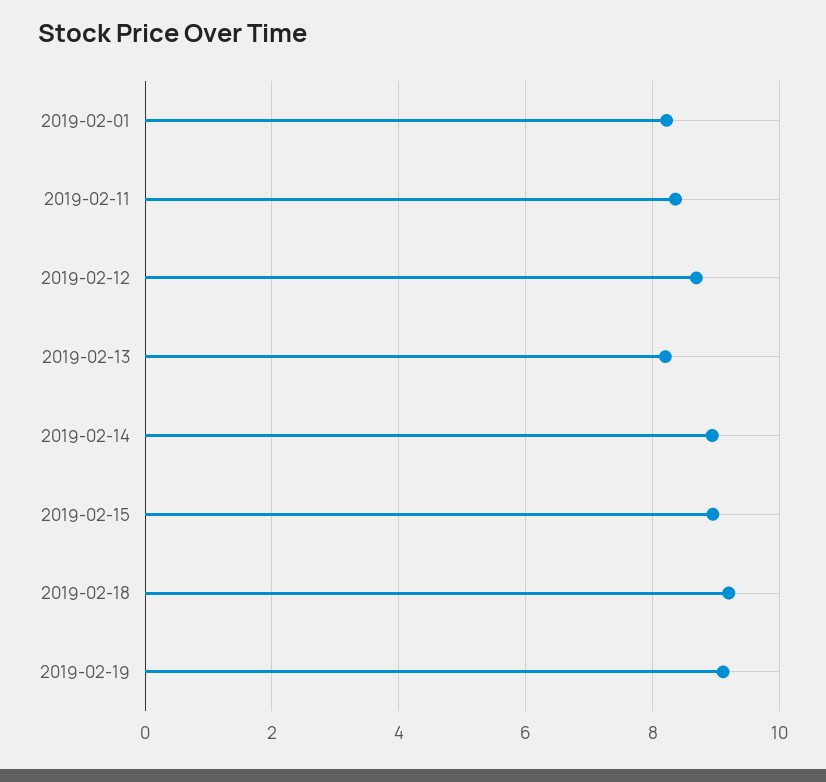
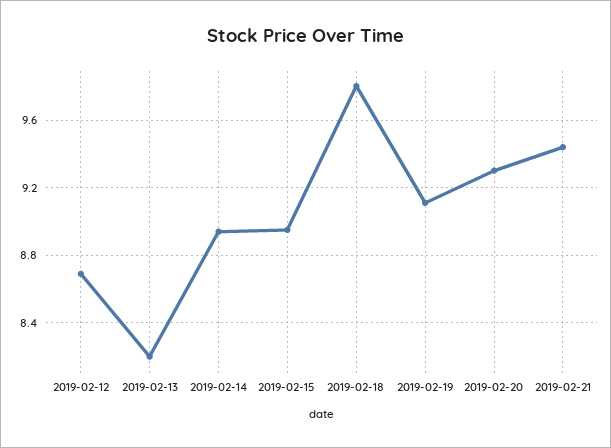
2019-02-01: 8.2 -> none
2019-02-11: 8.4 -> none
2019-02-18: 9.2 -> 9.8
2019-02-20: none -> 9.3
2019-02-21: none -> 9.45

